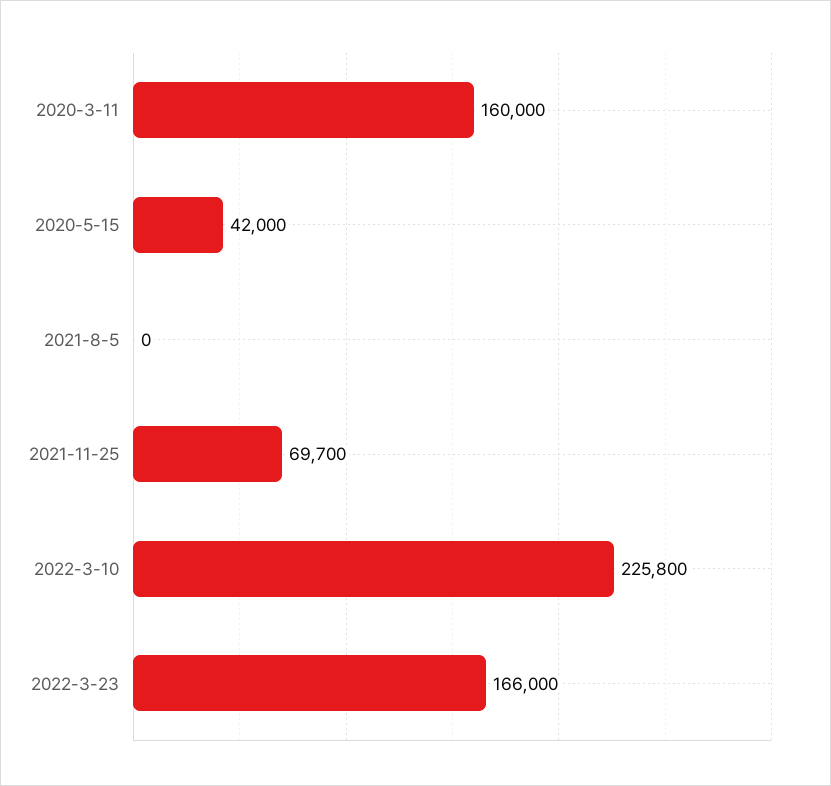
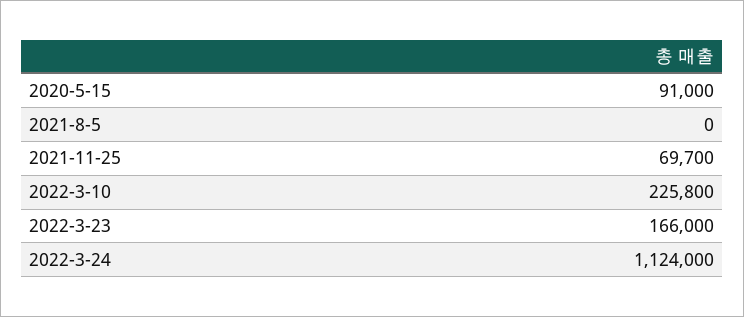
2020-3-11: 160000 -> none
2020-5-15: 42000 -> 91000
2022-3-24: none -> 1124000

